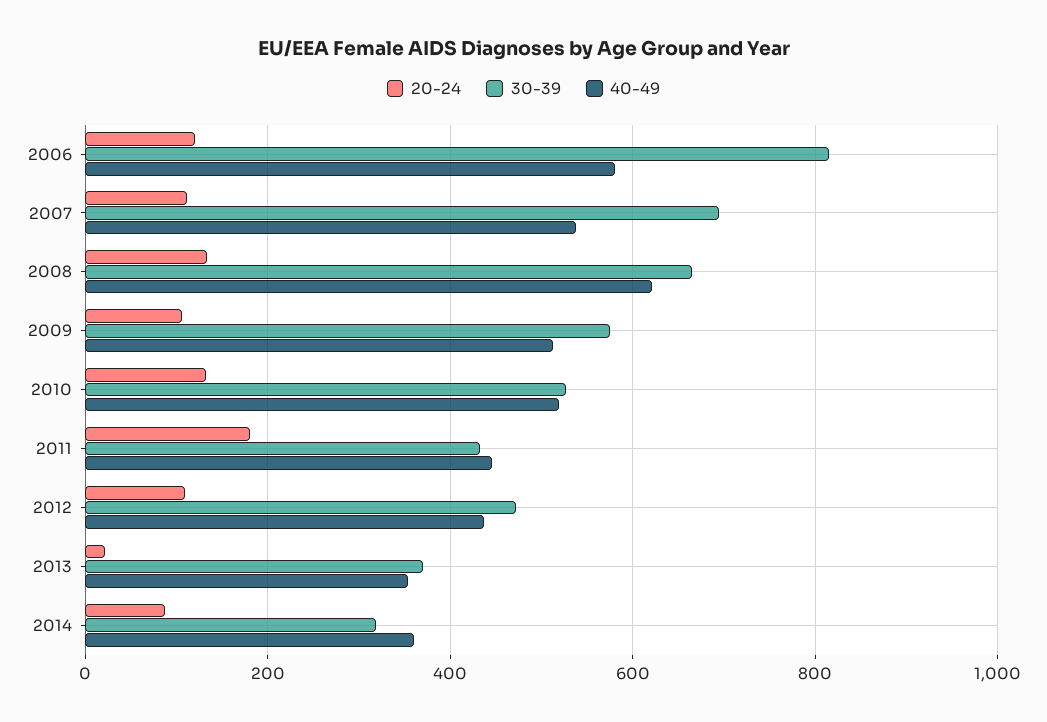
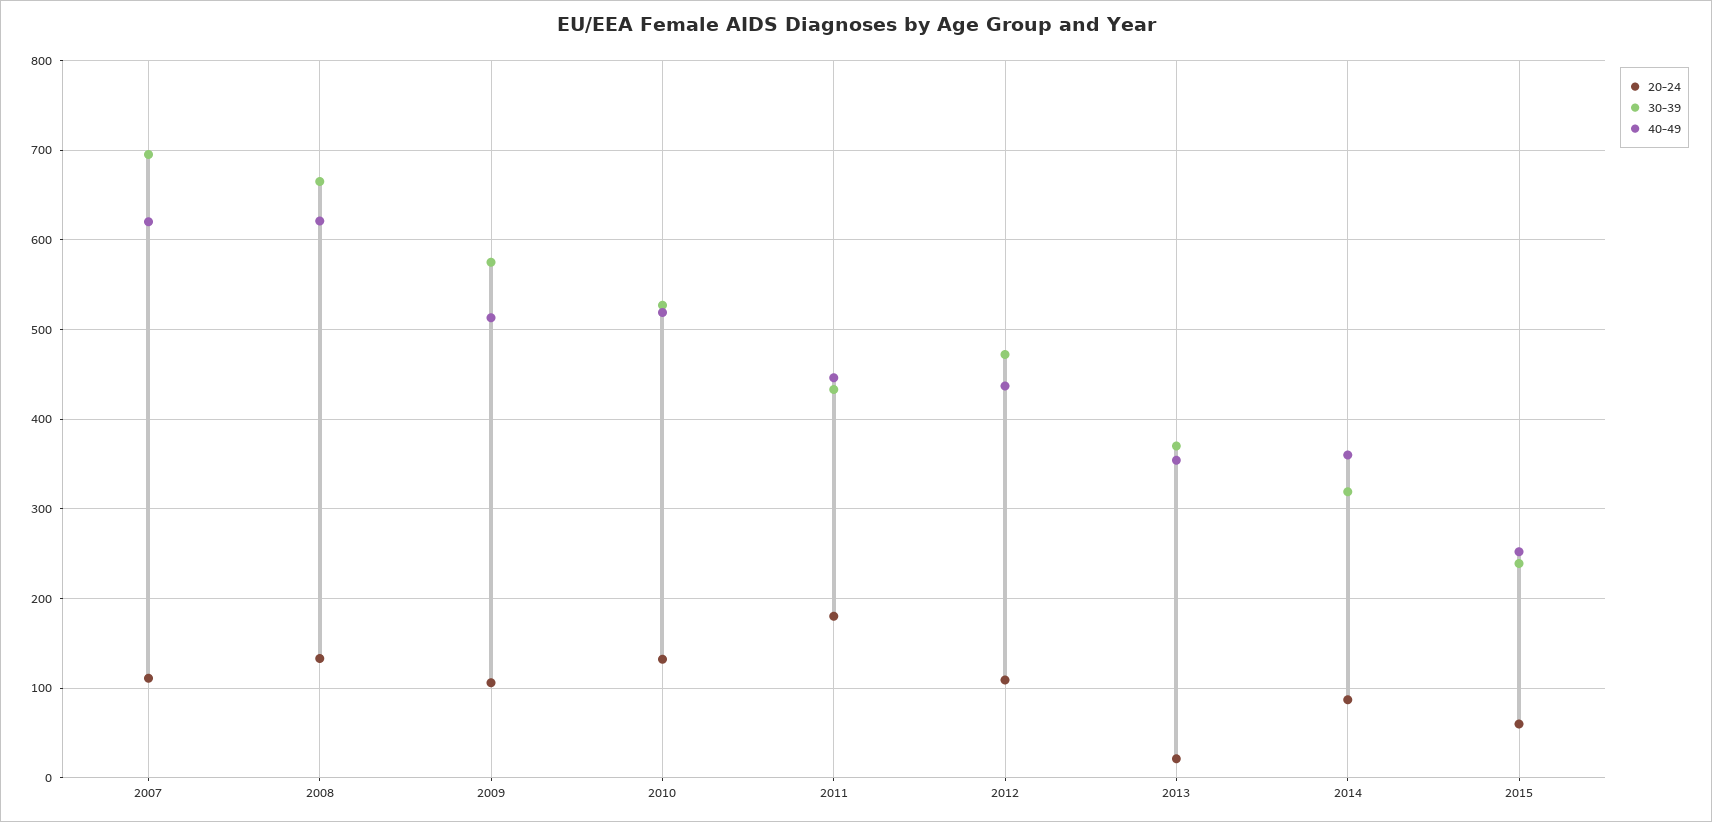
20-24, 2006: 120 -> none
30-39, 2006: 820 -> none
40-49, 2006: 580 -> none
40-49, 2007: 540 -> 620
20-24, 2015: none -> 60
30-39, 2015: none -> 240
40-49, 2015: none -> 250

